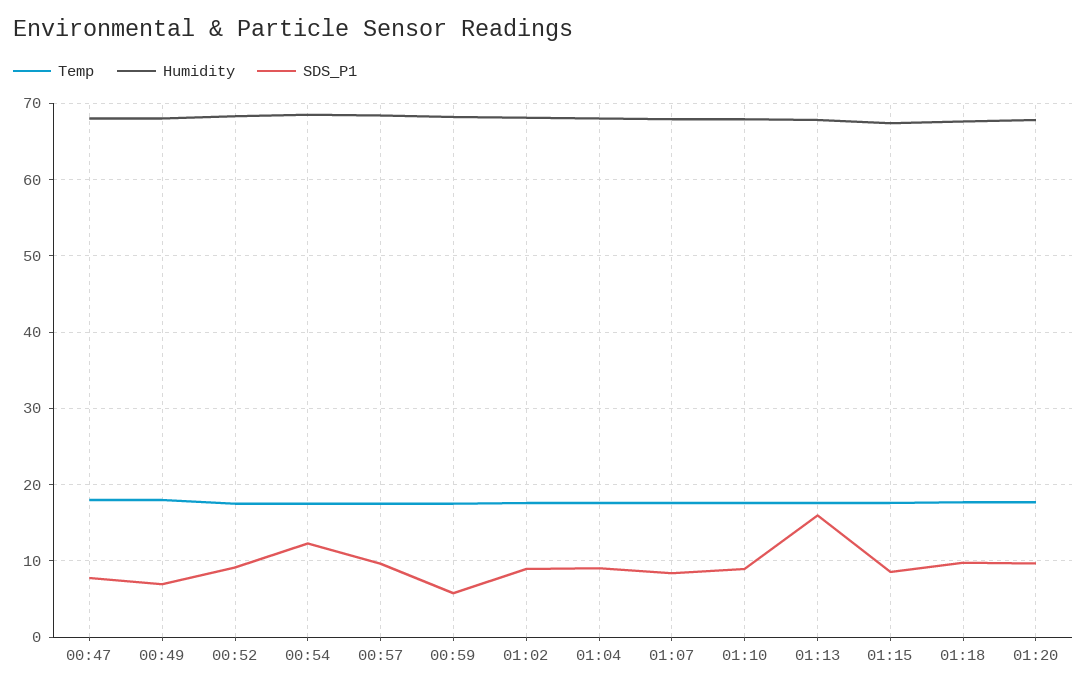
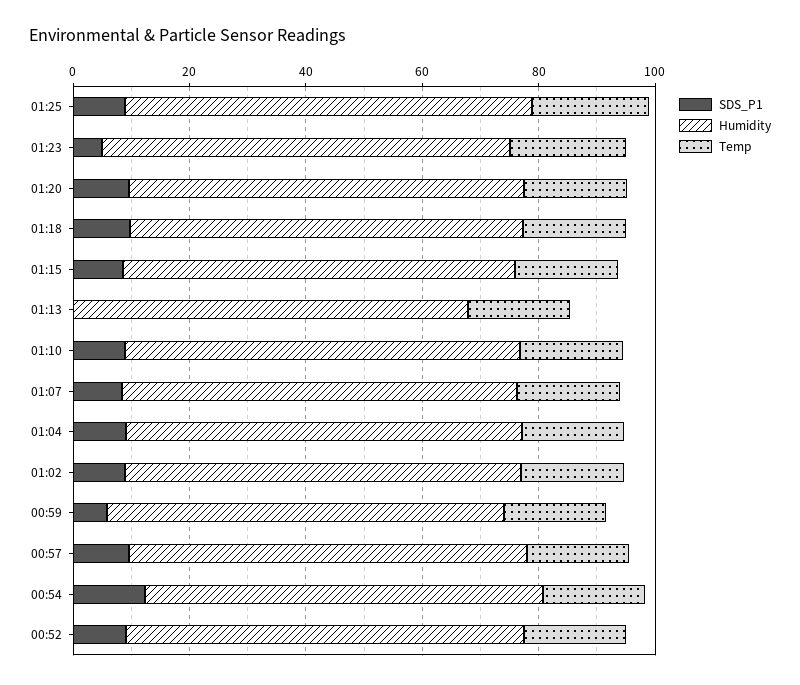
Temp, 00:47: 18 -> none
Humidity, 00:47: 68 -> none
SDS_P1, 00:47: 8 -> none
Temp, 00:49: 18 -> none
Humidity, 00:49: 68 -> none
SDS_P1, 00:49: 7 -> none
SDS_P1, 01:13: 16 -> 0
SDS_P1, 01:25: none -> 10
Humidity, 01:25: none -> 70
Temp, 01:25: none -> 20
SDS_P1, 01:23: none -> 5
Humidity, 01:23: none -> 70
Temp, 01:23: none -> 20

